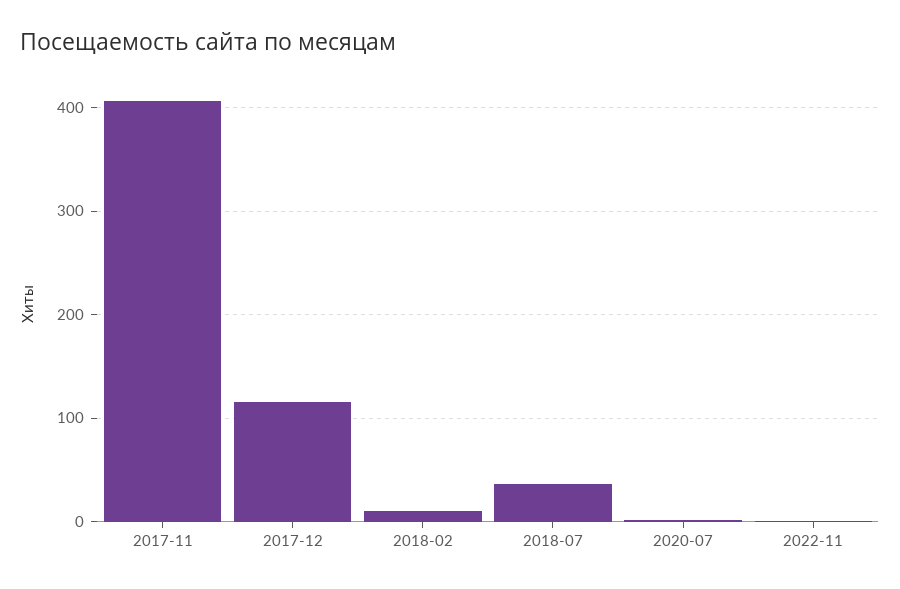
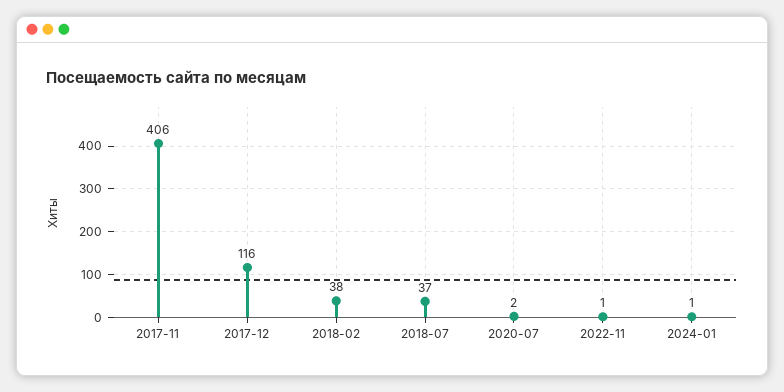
2018-02: 10 -> 38
2024-01: none -> 1

